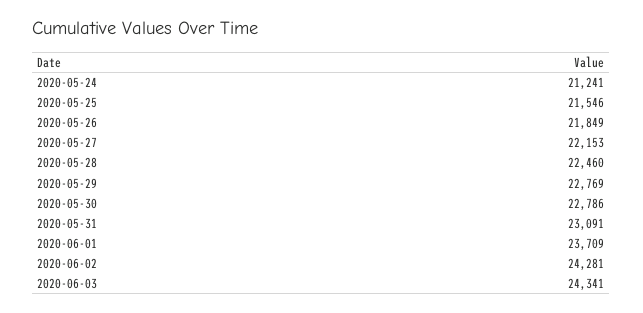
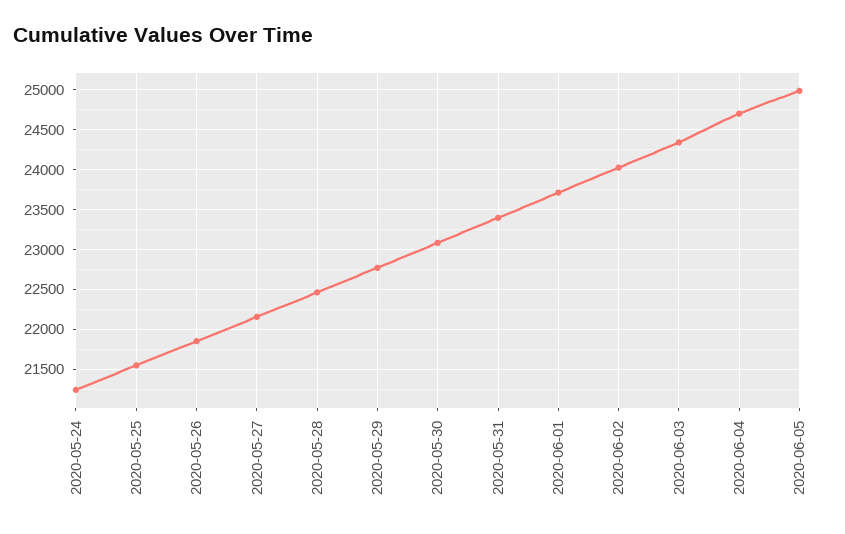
2020-05-30: 22786 -> 23100
2020-05-31: 23091 -> 23400
2020-06-02: 24281 -> 24000
2020-06-04: none -> 24700
2020-06-05: none -> 25000

